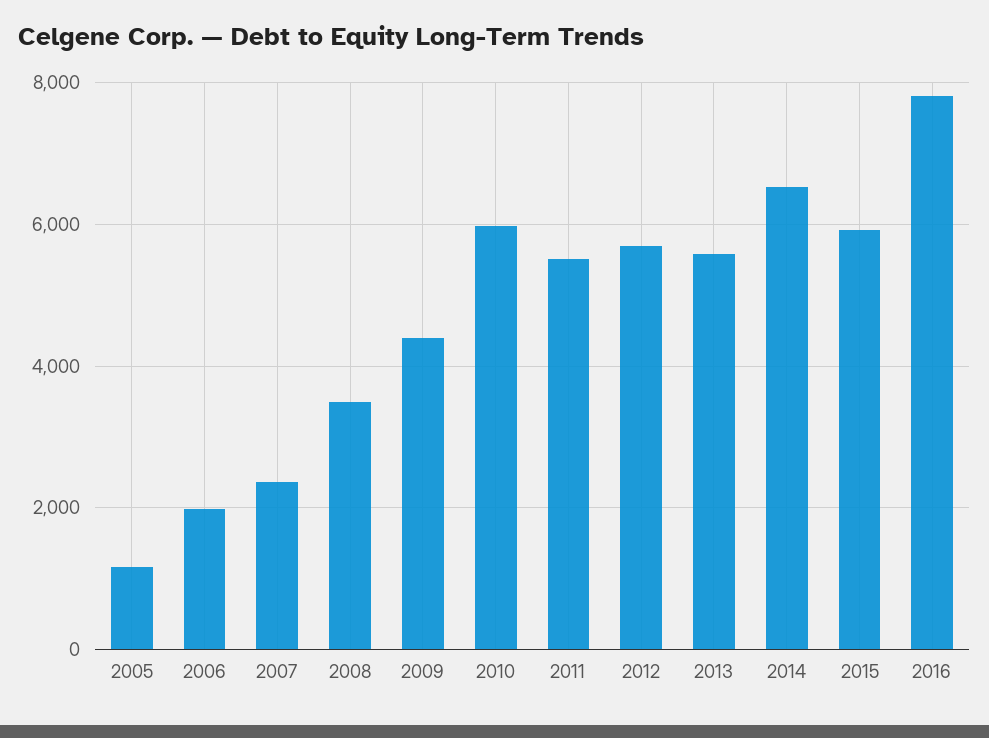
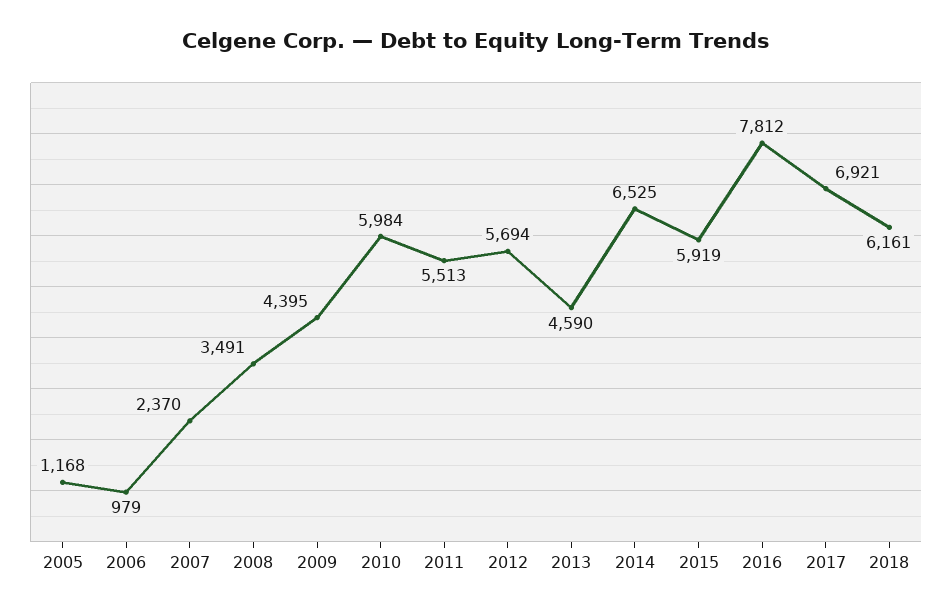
2006: 2000 -> 979
2013: 5600 -> 4590
2017: none -> 6921
2018: none -> 6161

